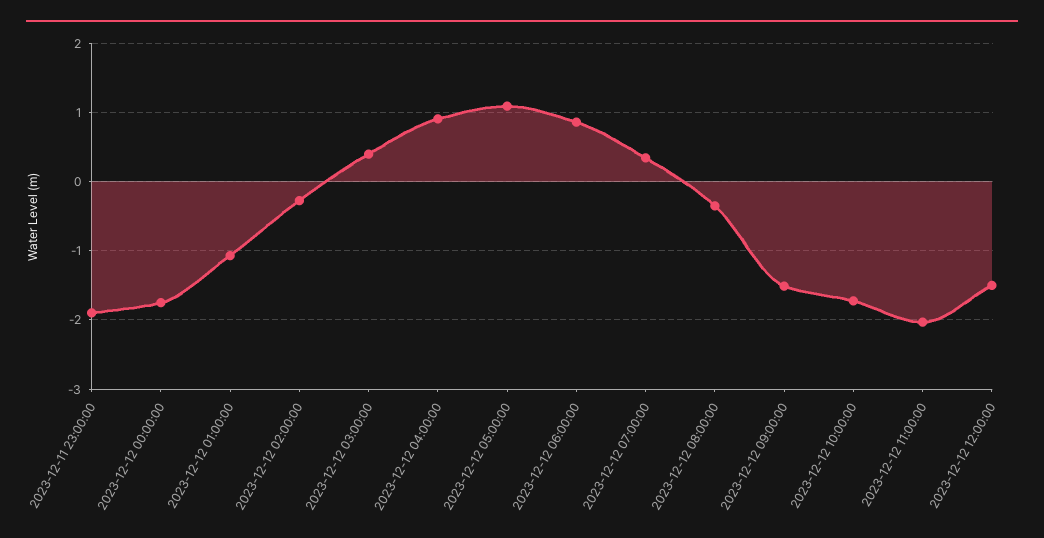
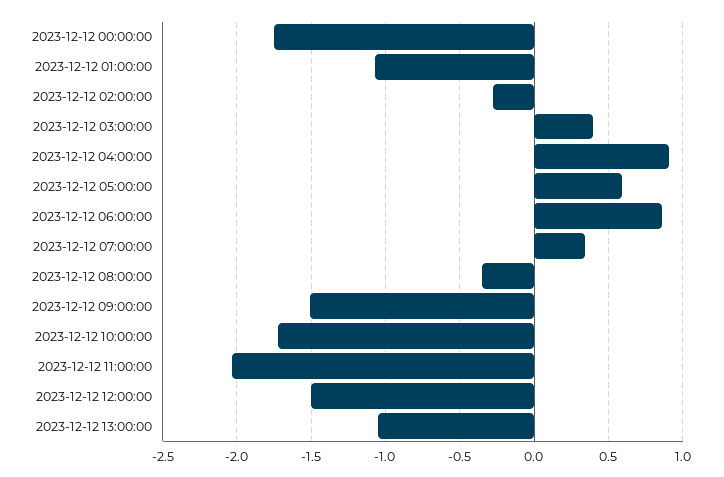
2023-12-11 23:00:00: -1.9 -> none
2023-12-12 05:00:00: 1.1 -> 0.6
2023-12-12 13:00:00: none -> -1.05

